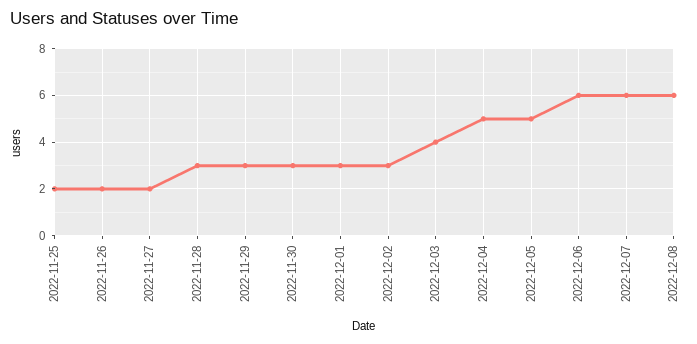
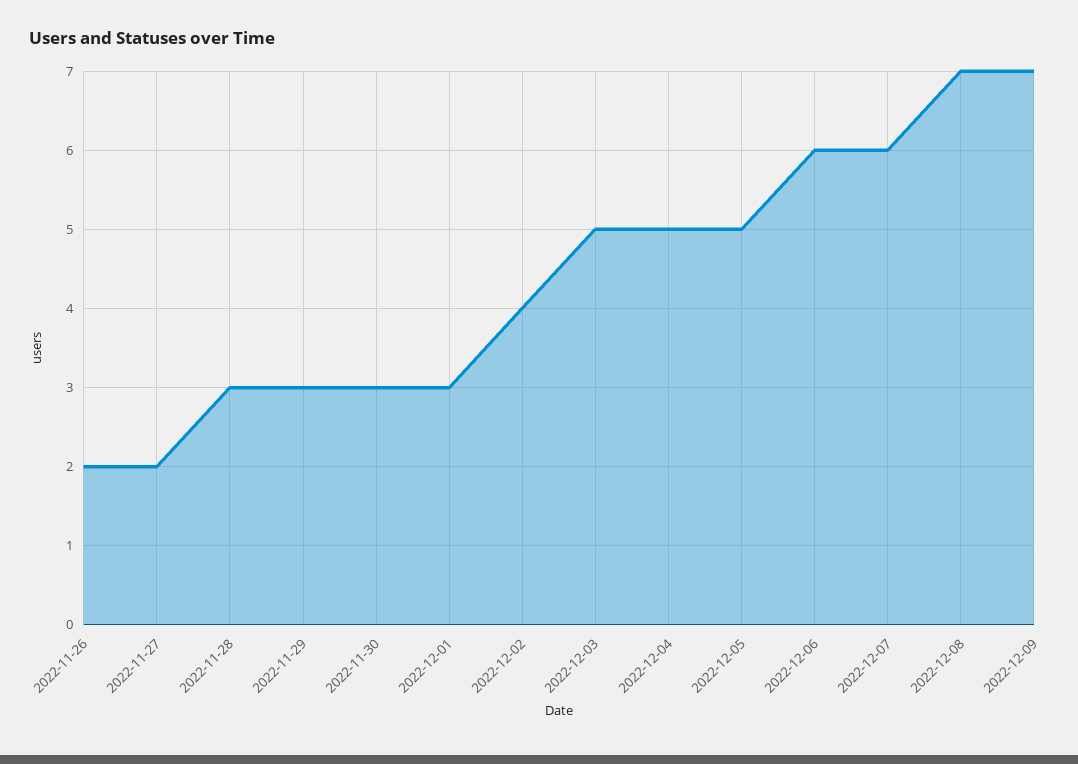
2022-11-25: 2 -> none
2022-12-02: 3 -> 4
2022-12-03: 4 -> 5
2022-12-08: 6 -> 7
2022-12-09: none -> 7

